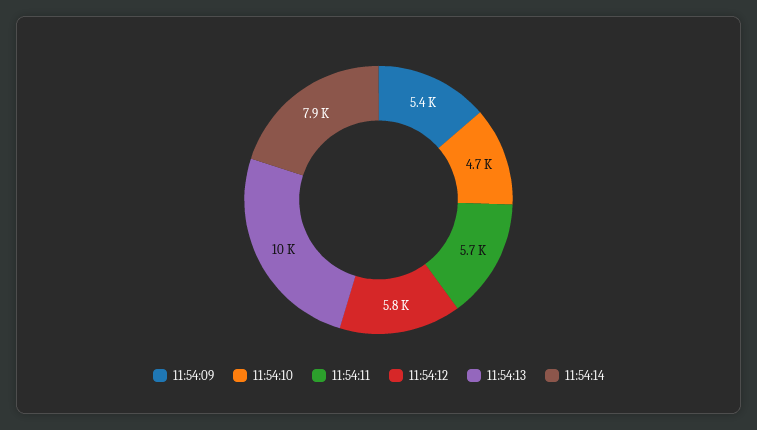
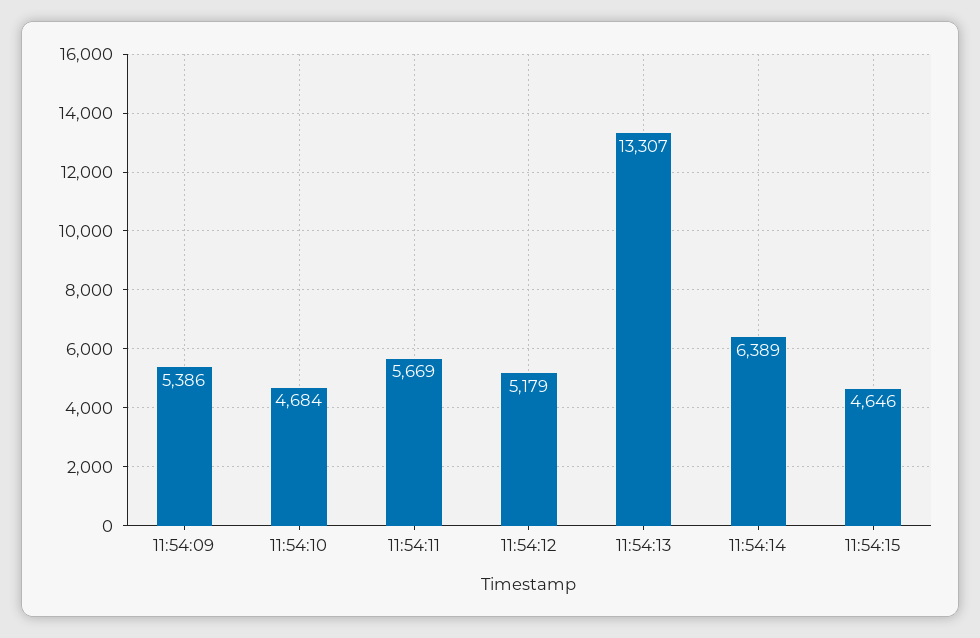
11:54:12: 5800 -> 5179
11:54:13: 10000 -> 13307
11:54:14: 7900 -> 6389
11:54:15: none -> 4646

